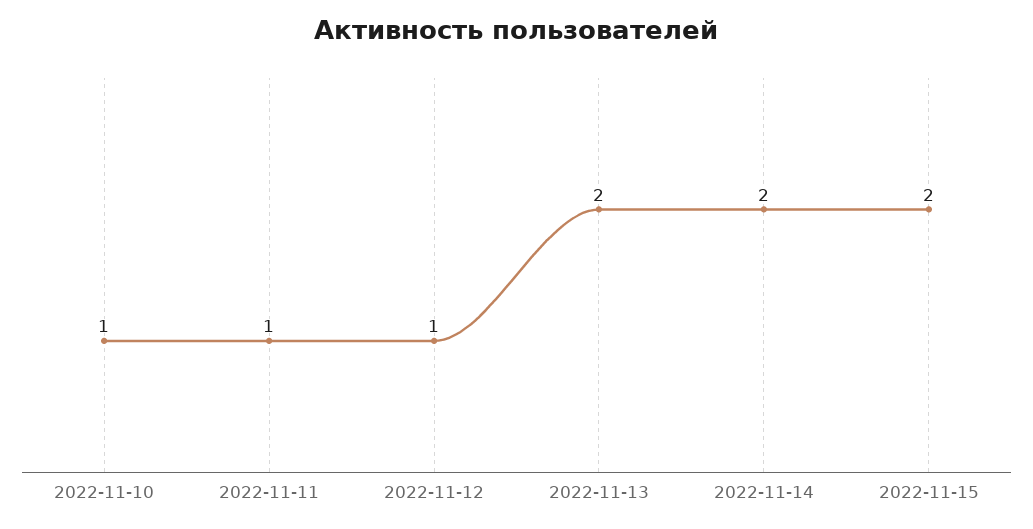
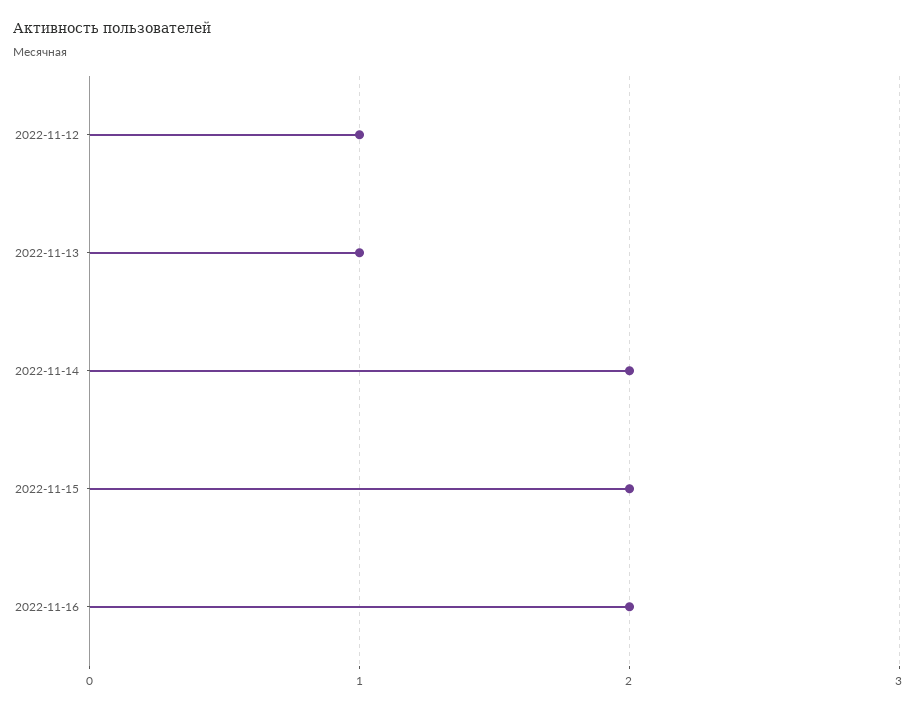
2022-11-10: 1 -> none
2022-11-11: 1 -> none
2022-11-13: 2 -> 1
2022-11-16: none -> 2

